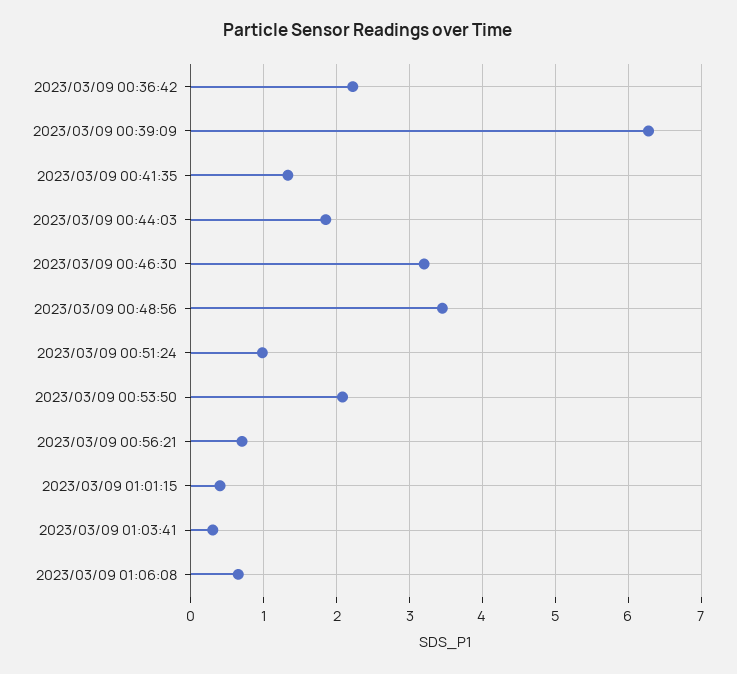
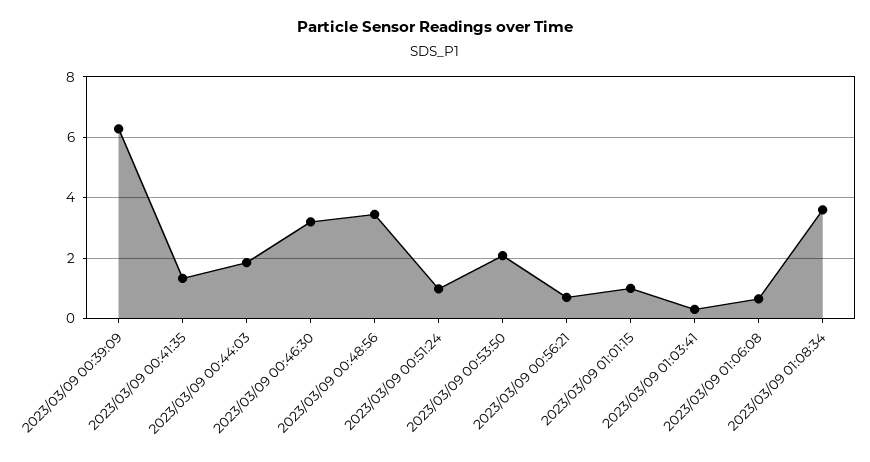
2023/03/09 00:36:42: 2.2 -> none
2023/03/09 01:01:15: 0.4 -> 1
2023/03/09 01:08:34: none -> 3.6

